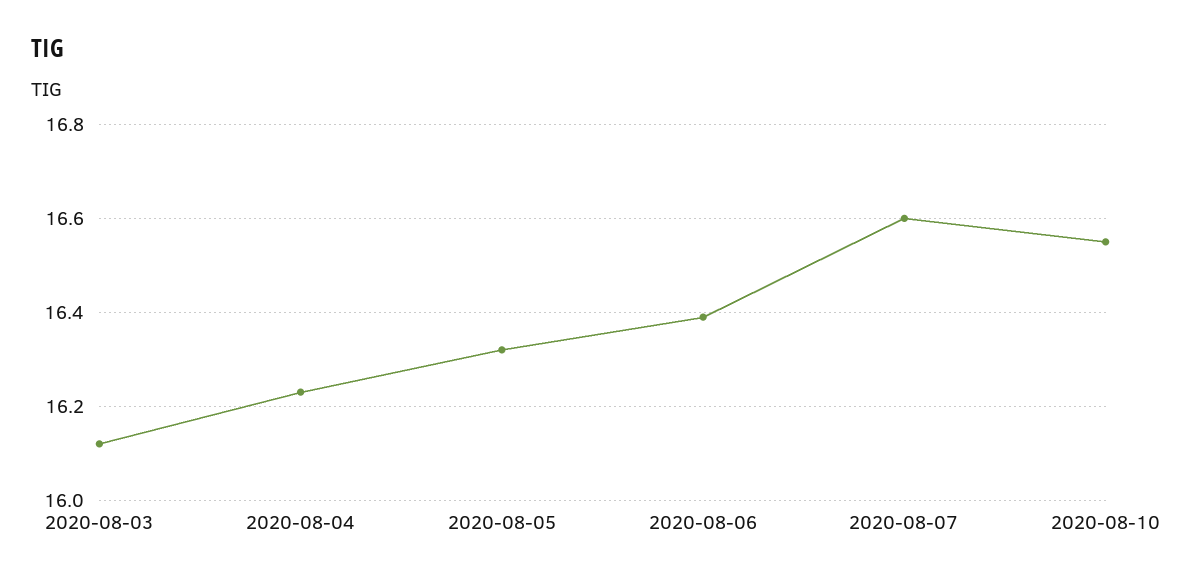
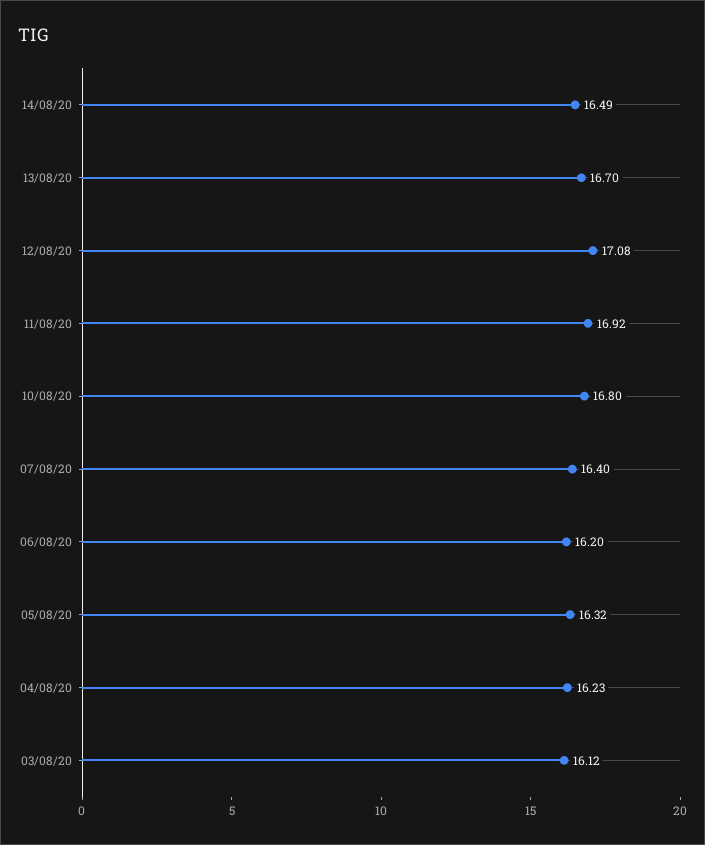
2020-08-06: 16.4 -> 16.2
2020-08-07: 16.6 -> 16.4
2020-08-10: 16.55 -> 16.8
14/08/20: none -> 16.49
13/08/20: none -> 16.7
12/08/20: none -> 17.08
11/08/20: none -> 16.92

